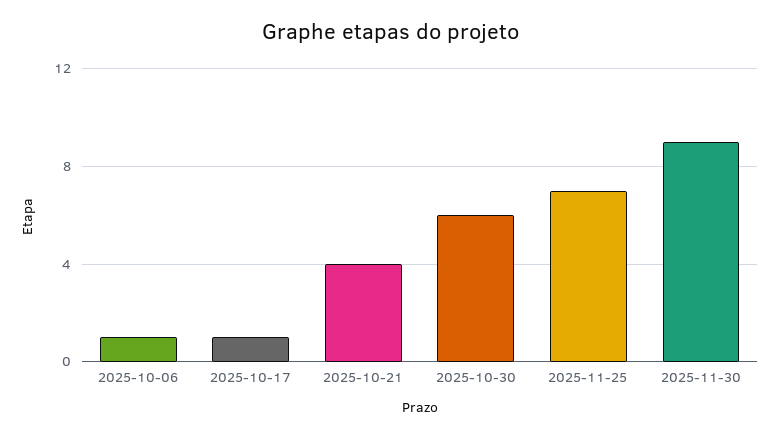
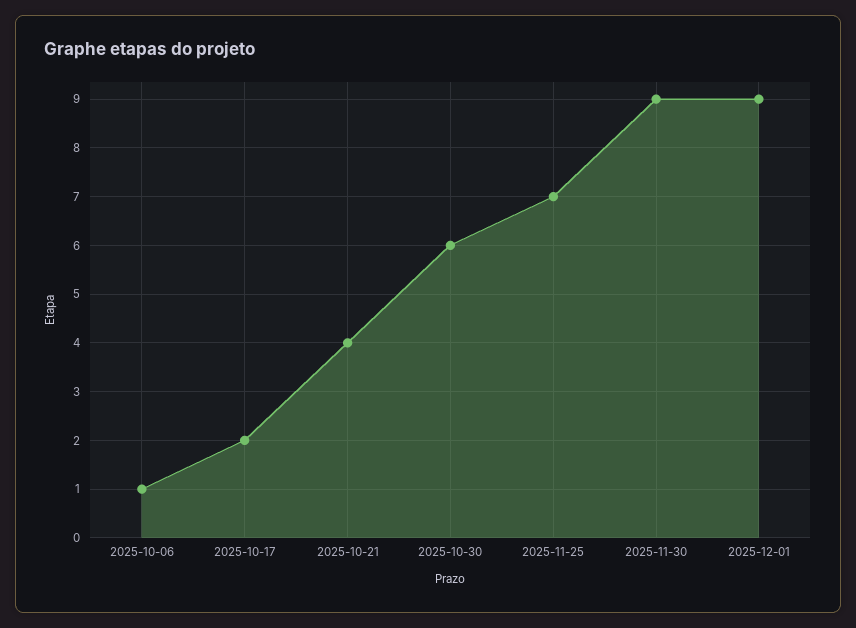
2025-10-17: 1 -> 2
2025-12-01: none -> 9

